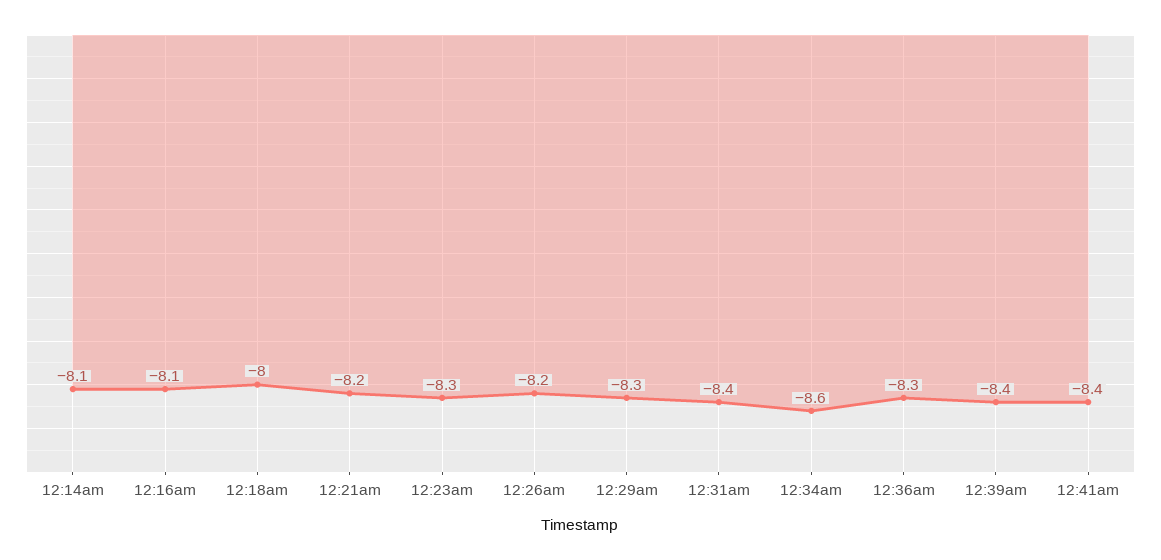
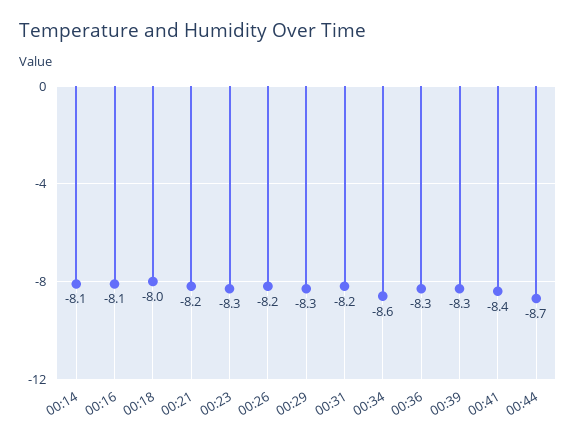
12:31am: -8.4 -> -8.2
12:39am: -8.4 -> -8.3
00:44: none -> -8.7

